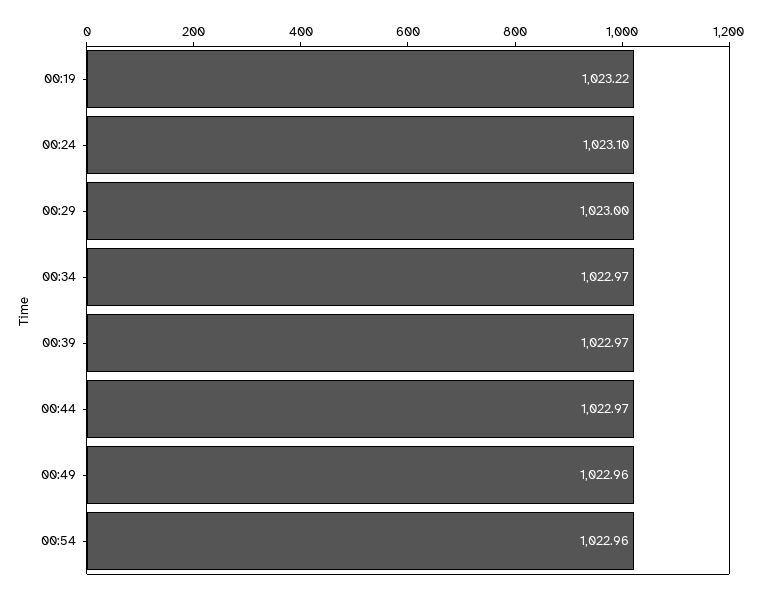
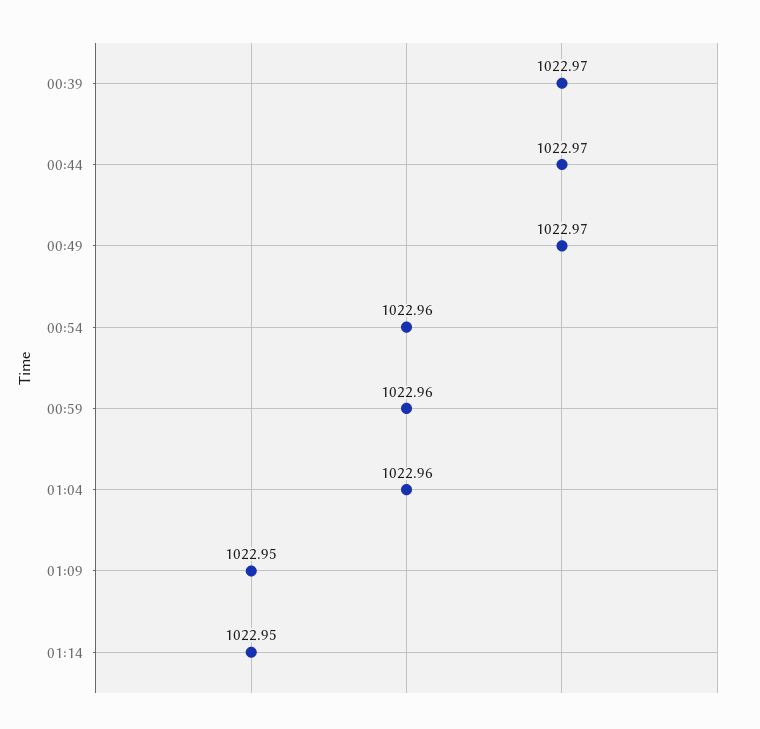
00:19: 1023.22 -> none
00:24: 1023.1 -> none
00:29: 1023 -> none
00:34: 1022.97 -> none
00:49: 1022.96 -> 1022.97
00:59: none -> 1022.96
01:04: none -> 1022.96
01:09: none -> 1022.95
01:14: none -> 1022.95

